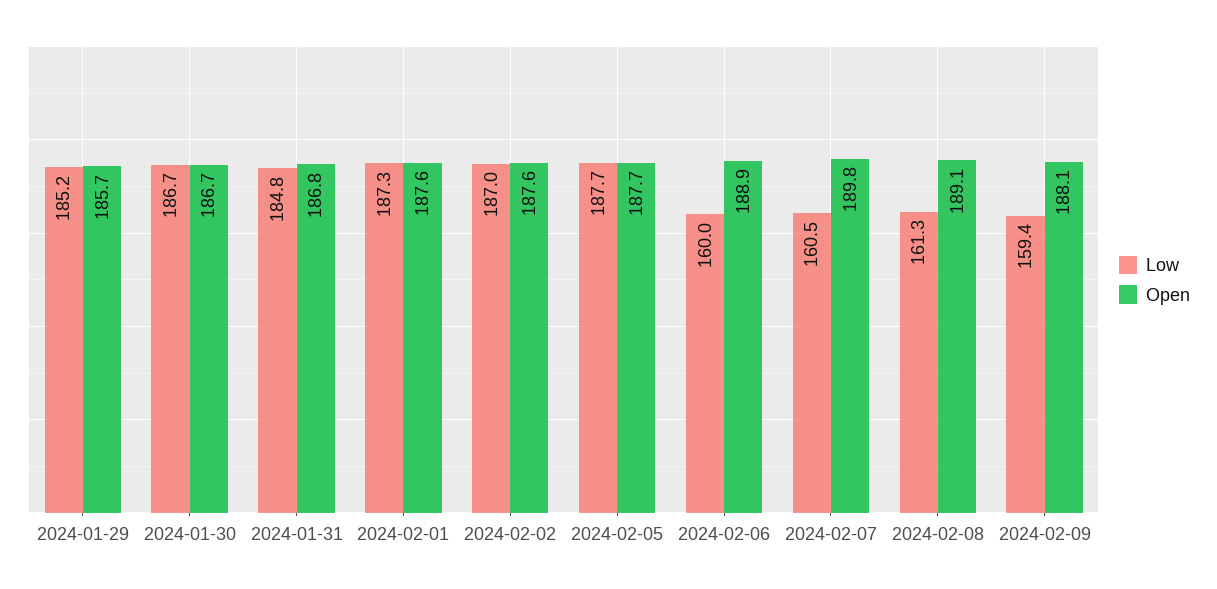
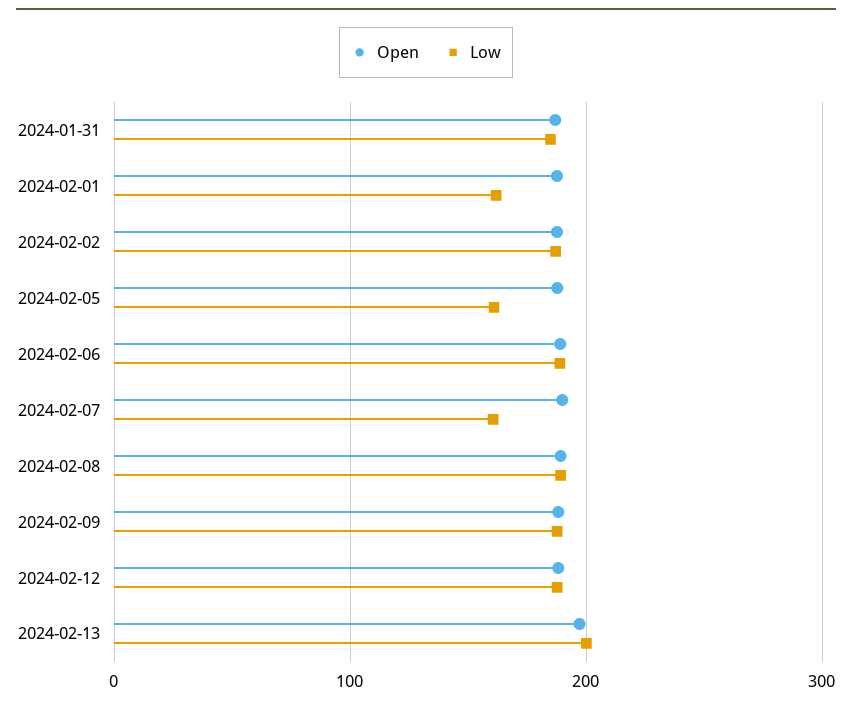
Low, 2024-01-29: 185.2 -> none
Open, 2024-01-29: 185.7 -> none
Low, 2024-01-30: 186.7 -> none
Open, 2024-01-30: 186.7 -> none
Low, 2024-02-01: 187.3 -> 160
Low, 2024-02-05: 187.7 -> 160
Low, 2024-02-06: 160 -> 190
Low, 2024-02-08: 161.3 -> 190
Low, 2024-02-09: 159.4 -> 190
Open, 2024-02-12: none -> 190
Low, 2024-02-12: none -> 190
Open, 2024-02-13: none -> 200
Low, 2024-02-13: none -> 200

